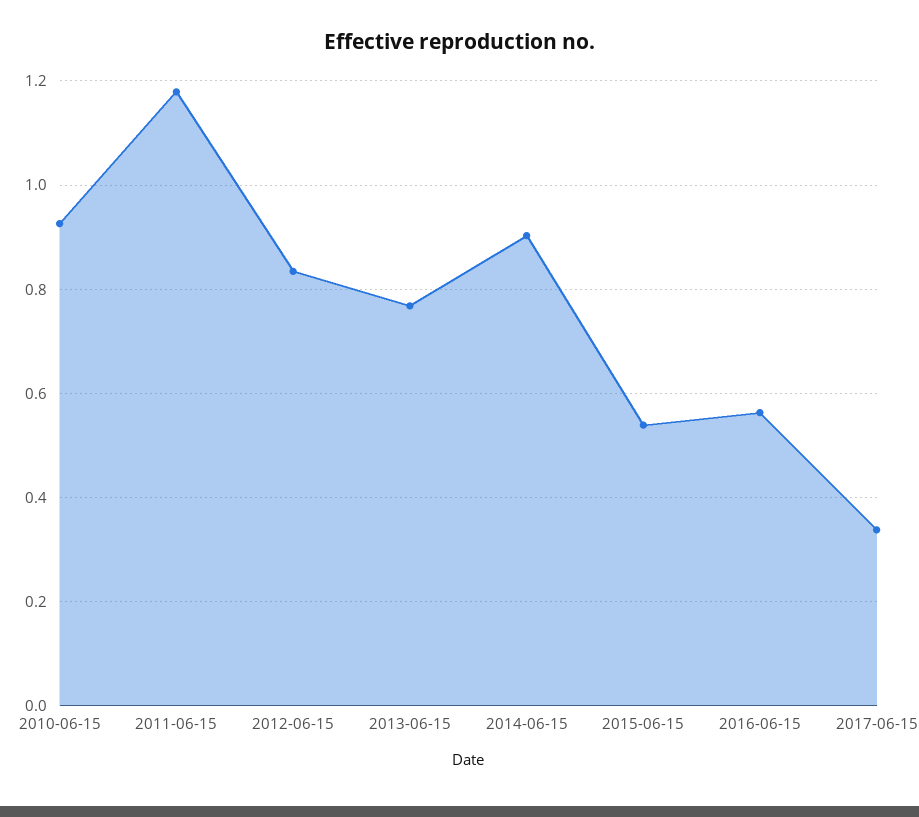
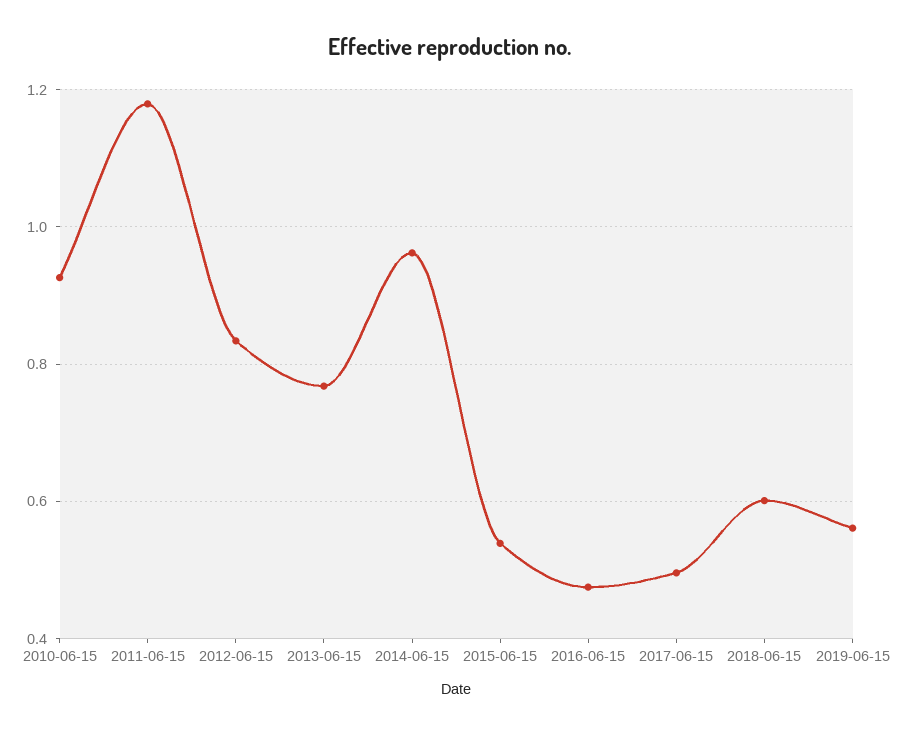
2014-06-15: 0.9 -> 0.96
2016-06-15: 0.56 -> 0.48
2017-06-15: 0.34 -> 0.5
2018-06-15: none -> 0.6
2019-06-15: none -> 0.56

